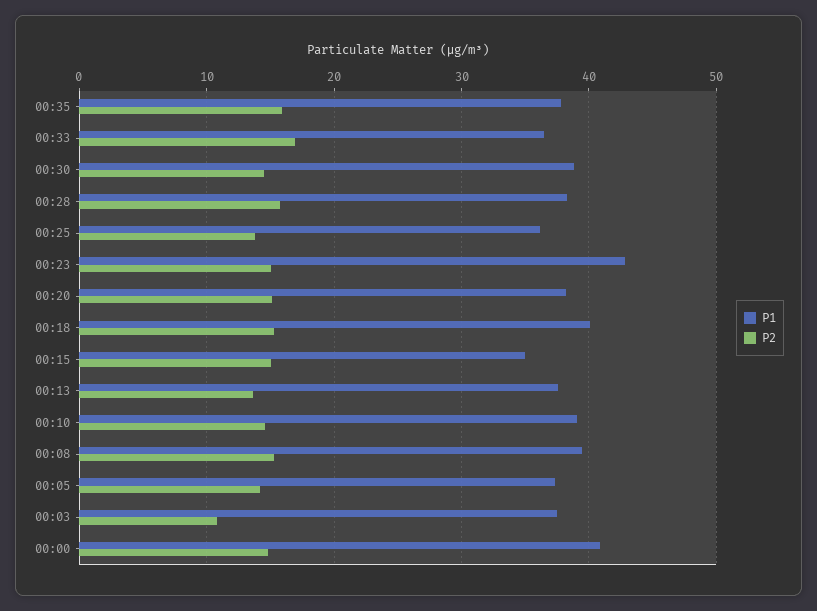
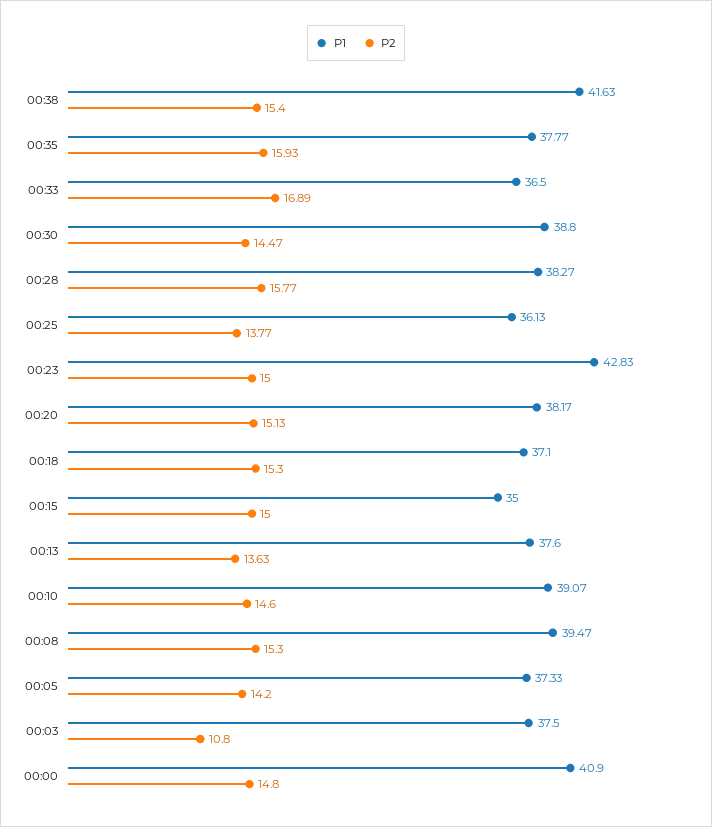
P1, 00:18: 40 -> 37.1
P1, 00:38: none -> 41.63
P2, 00:38: none -> 15.4

